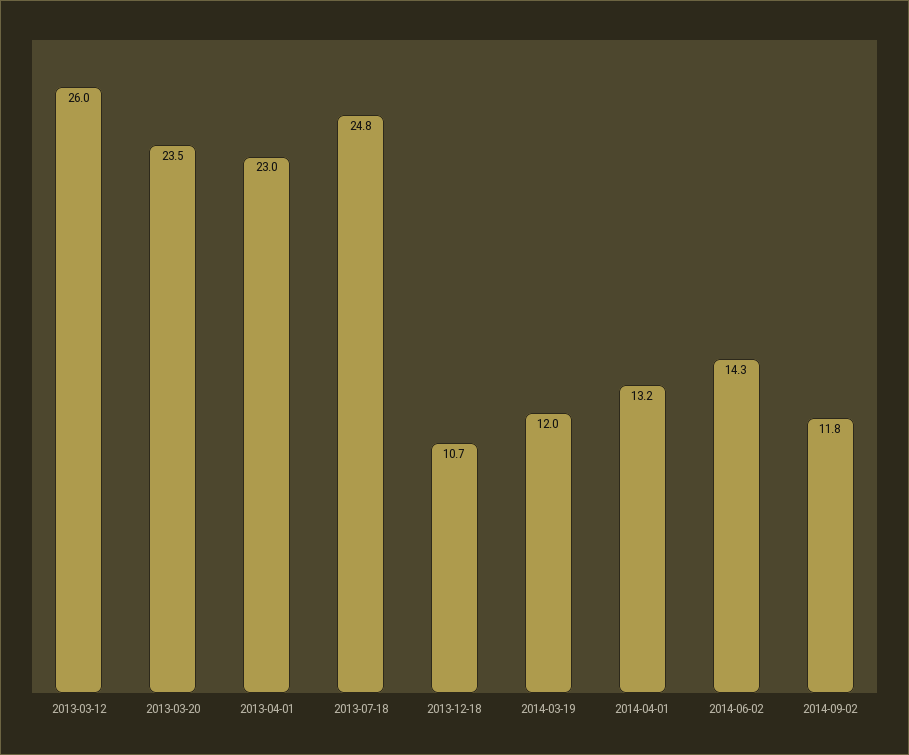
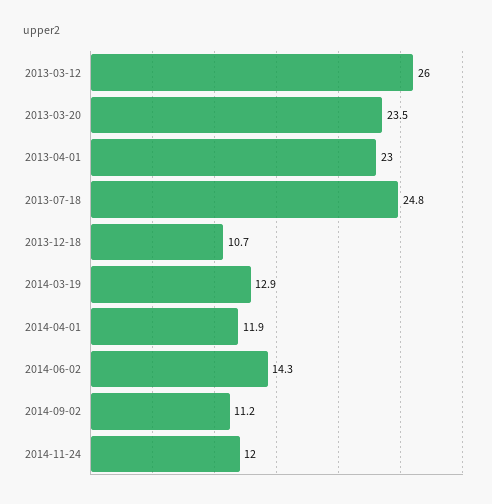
2014-03-19: 12 -> 12.9
2014-04-01: 13.2 -> 11.9
2014-09-02: 11.8 -> 11.2
2014-11-24: none -> 12

